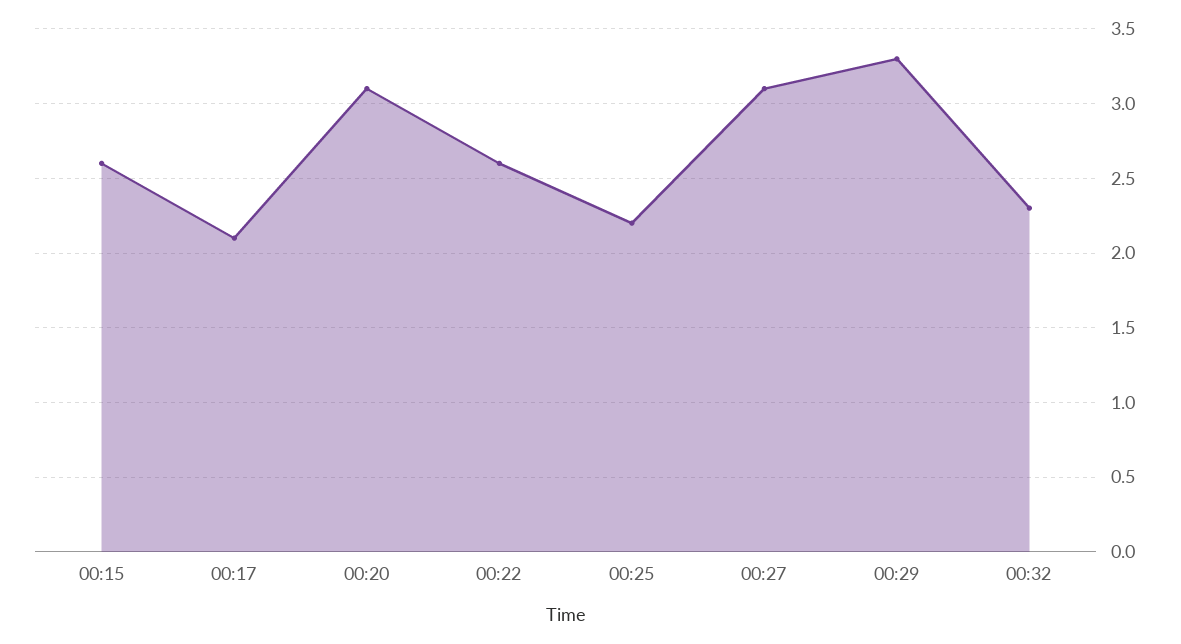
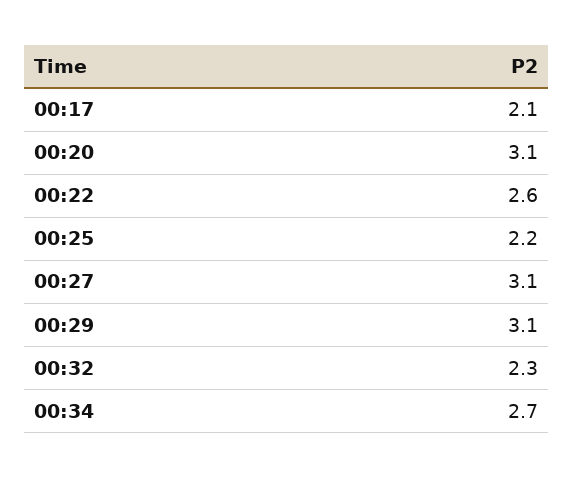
00:15: 2.6 -> none
00:29: 3.3 -> 3.1
00:34: none -> 2.7

